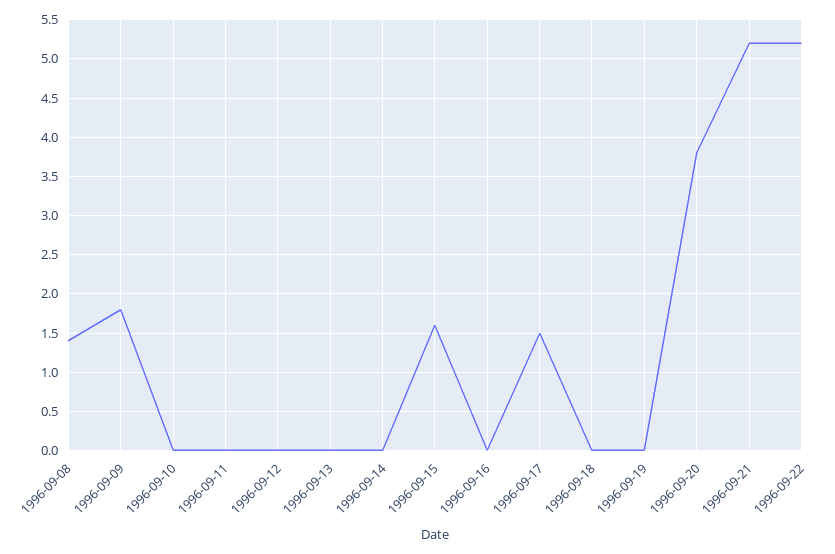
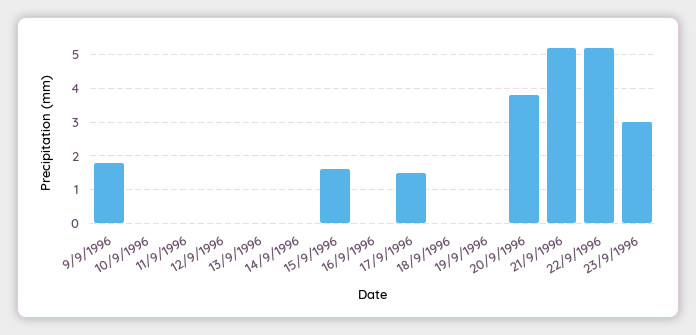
1996-09-08: 1.4 -> none
23/9/1996: none -> 3

